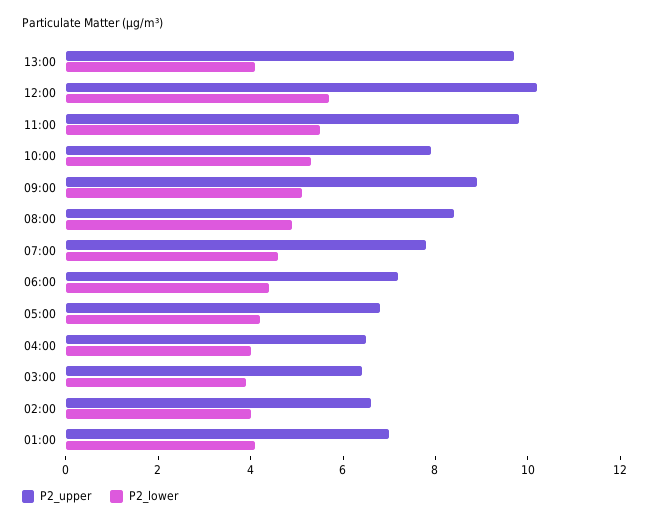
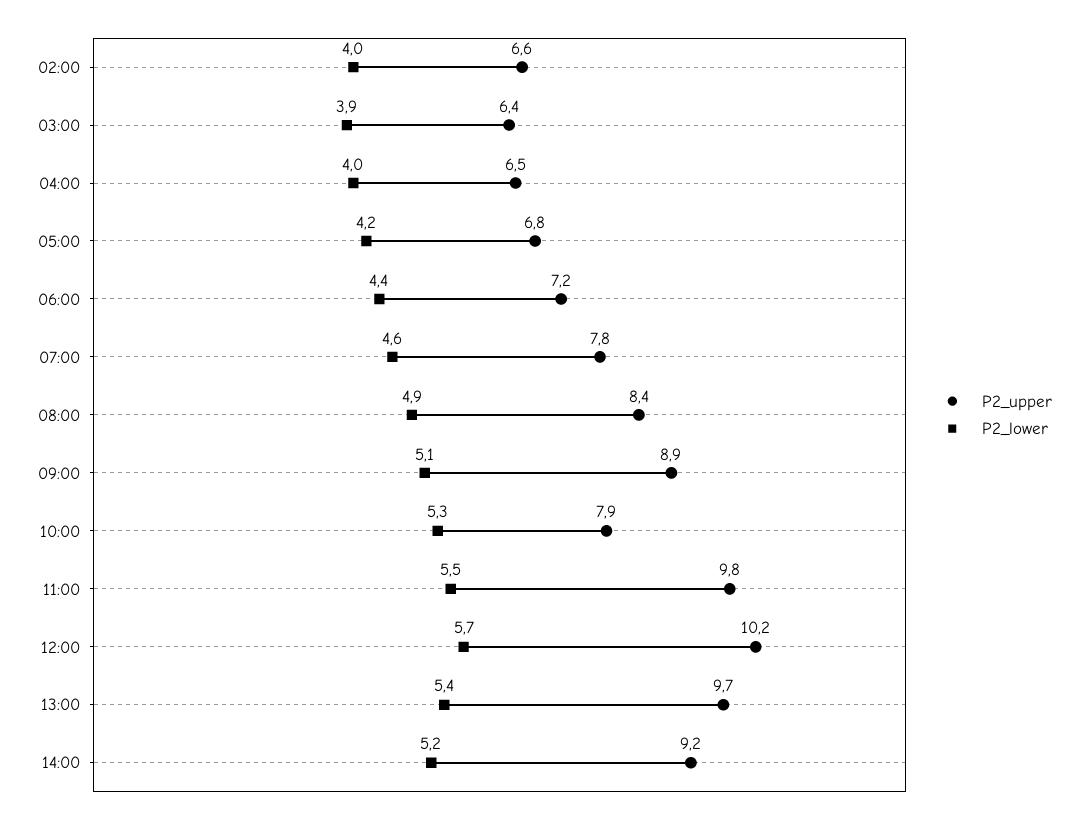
P2_lower, 13:00: 4 -> 5.4
P2_upper, 01:00: 7 -> none
P2_lower, 01:00: 4 -> none
P2_upper, 14:00: none -> 9.2
P2_lower, 14:00: none -> 5.2

